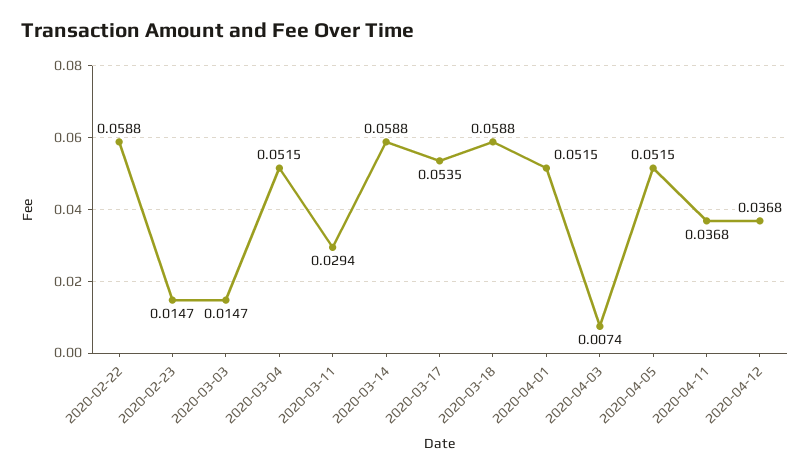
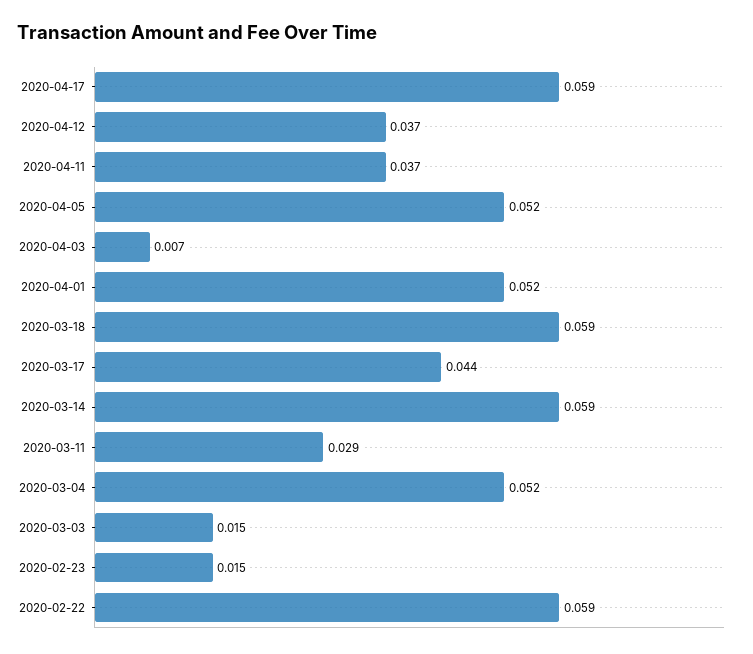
2020-03-17: 0.0535 -> 0.044
2020-04-17: none -> 0.059

